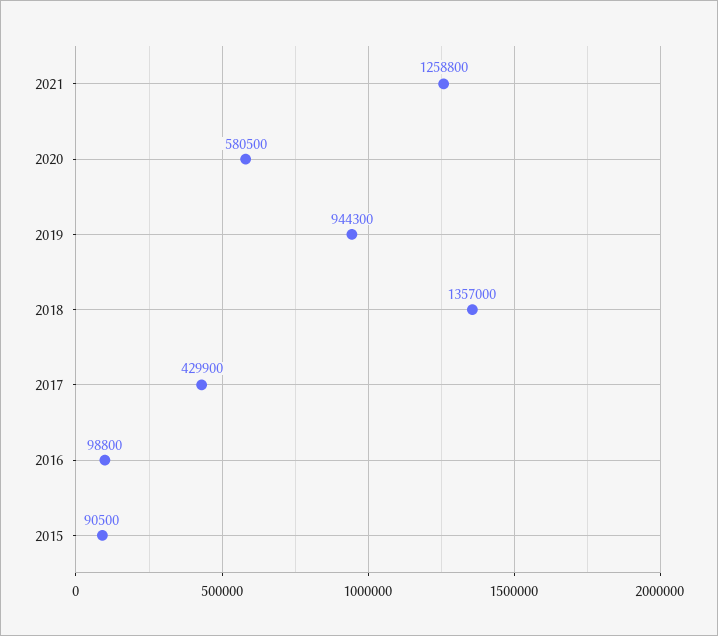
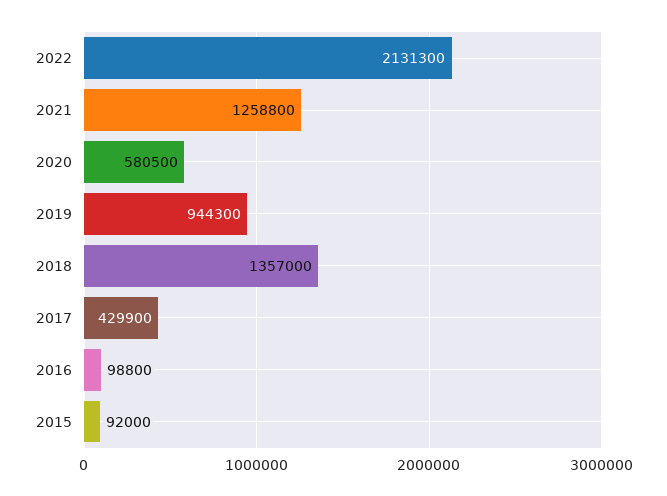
2015: 90500 -> 92000
2022: none -> 2131300

